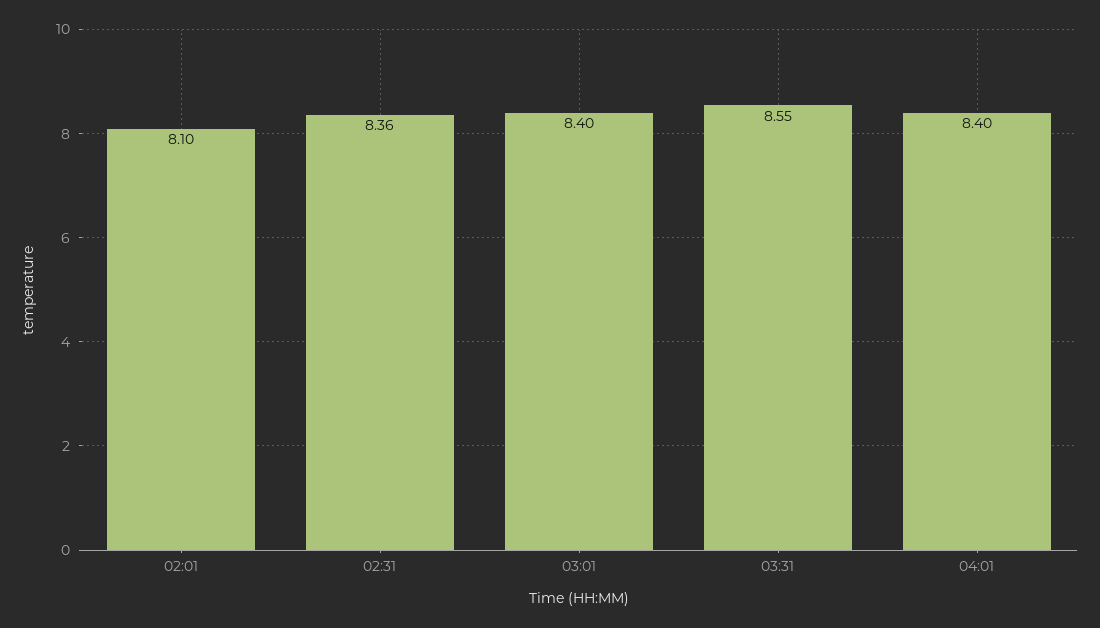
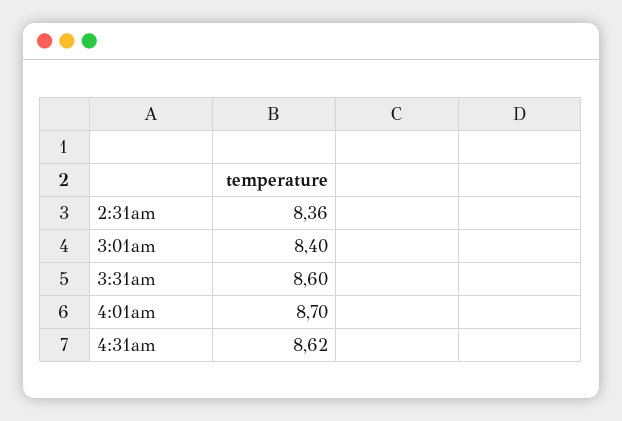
02:01: 8.1 -> none
03:31: 8.55 -> 8.6
04:01: 8.4 -> 8.7
4:31am: none -> 8.62

